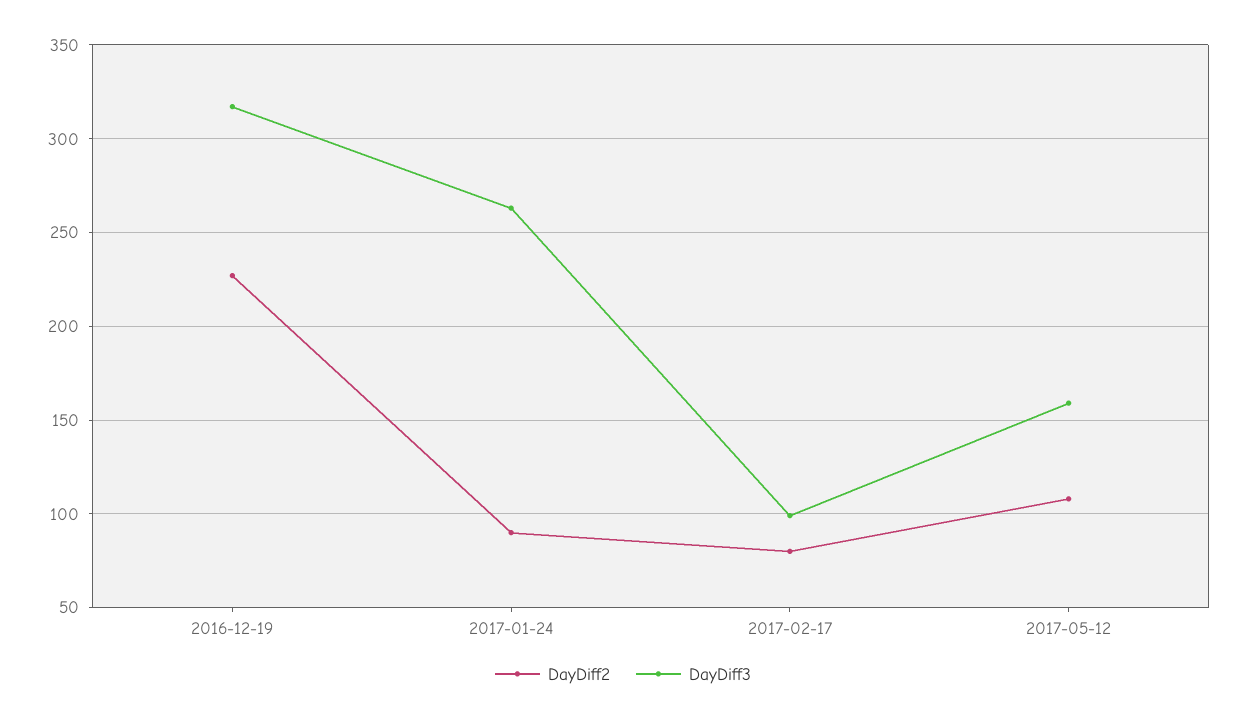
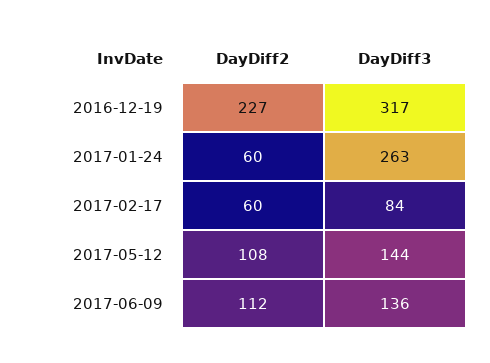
DayDiff2, 2017-01-24: 90 -> 60
DayDiff2, 2017-02-17: 80 -> 60
DayDiff3, 2017-02-17: 100 -> 84
DayDiff3, 2017-05-12: 160 -> 144
DayDiff2, 2017-06-09: none -> 112
DayDiff3, 2017-06-09: none -> 136

